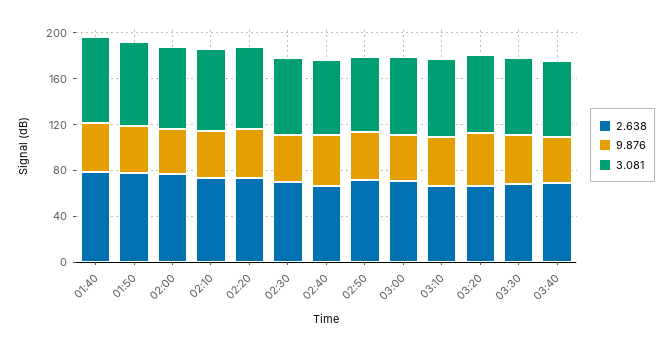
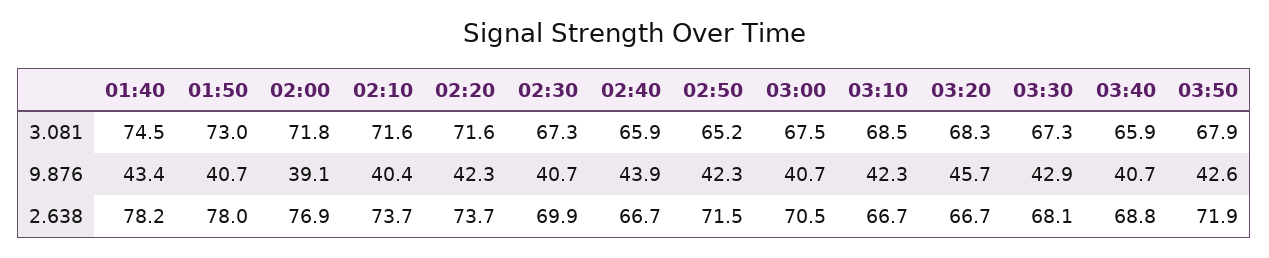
3.081, 03:50: none -> 67.9
9.876, 03:50: none -> 42.6
2.638, 03:50: none -> 71.9

